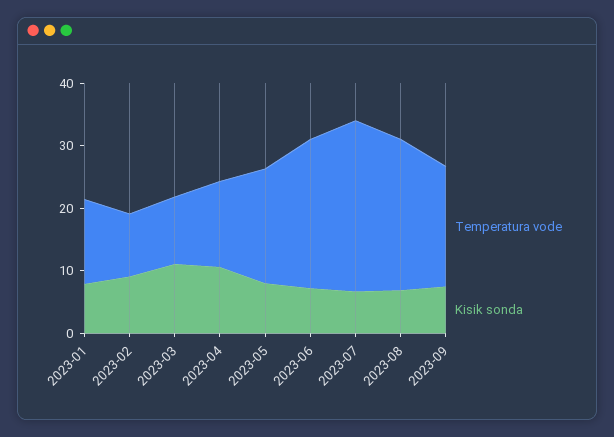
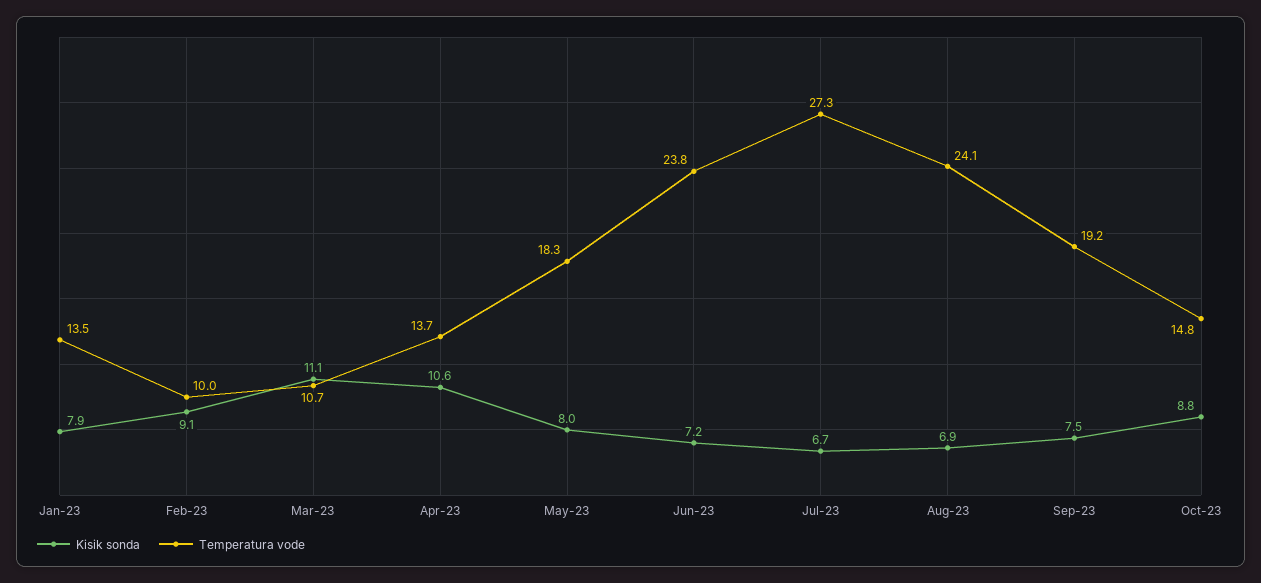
Kisik sonda, Oct-23: none -> 8.8
Temperatura vode, Oct-23: none -> 14.8

